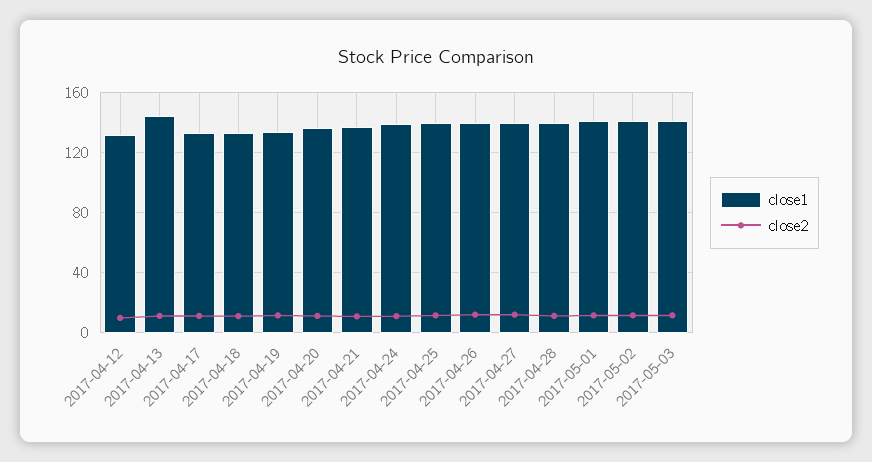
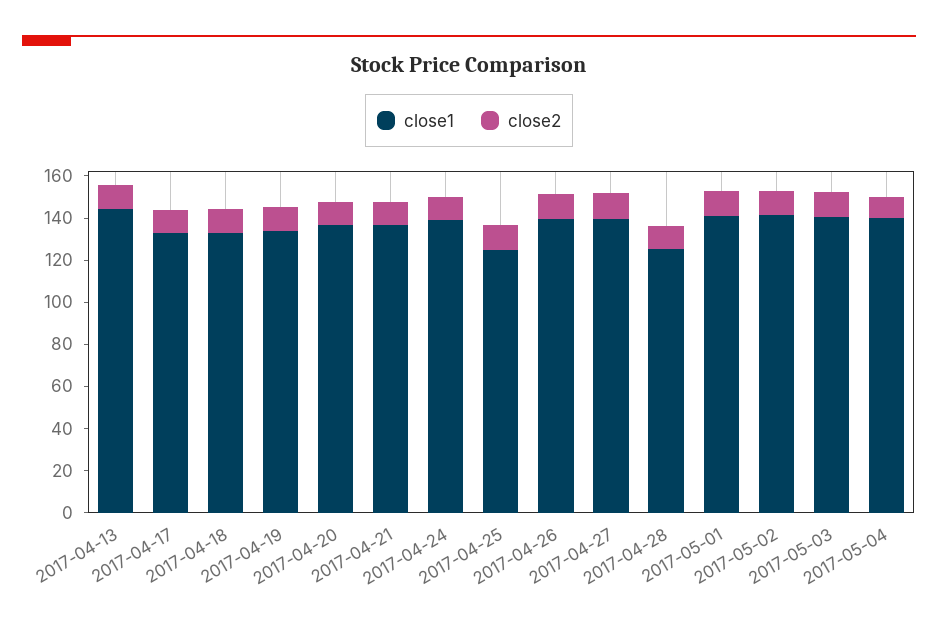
close1, 2017-04-12: 130 -> none
close2, 2017-04-12: 10 -> none
close1, 2017-04-25: 140 -> 125
close1, 2017-04-28: 140 -> 125
close1, 2017-05-04: none -> 140
close2, 2017-05-04: none -> 10

